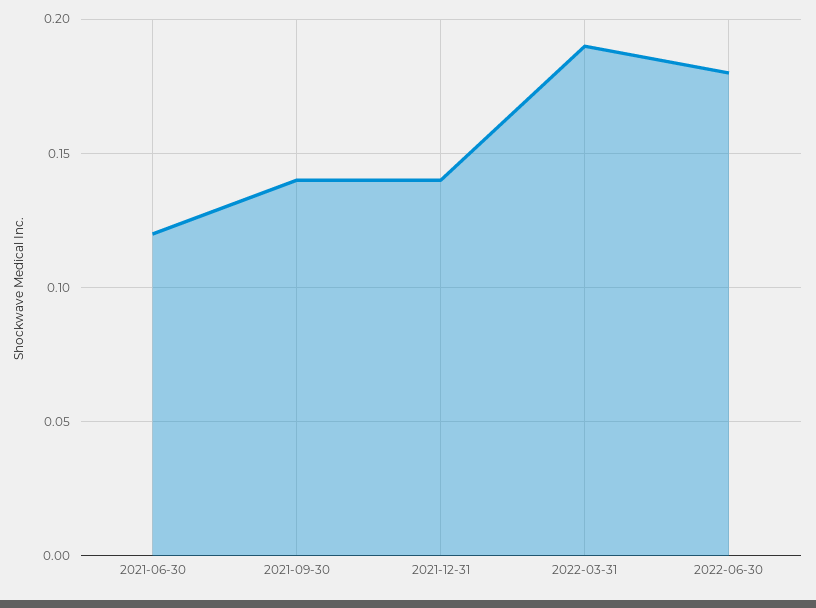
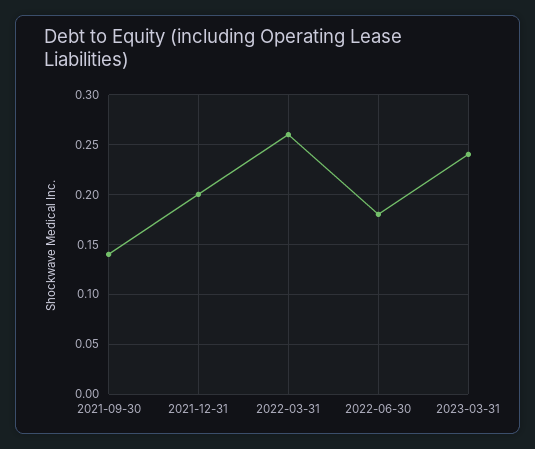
2021-06-30: 0.12 -> none
2021-12-31: 0.14 -> 0.2
2022-03-31: 0.19 -> 0.26
2023-03-31: none -> 0.24

